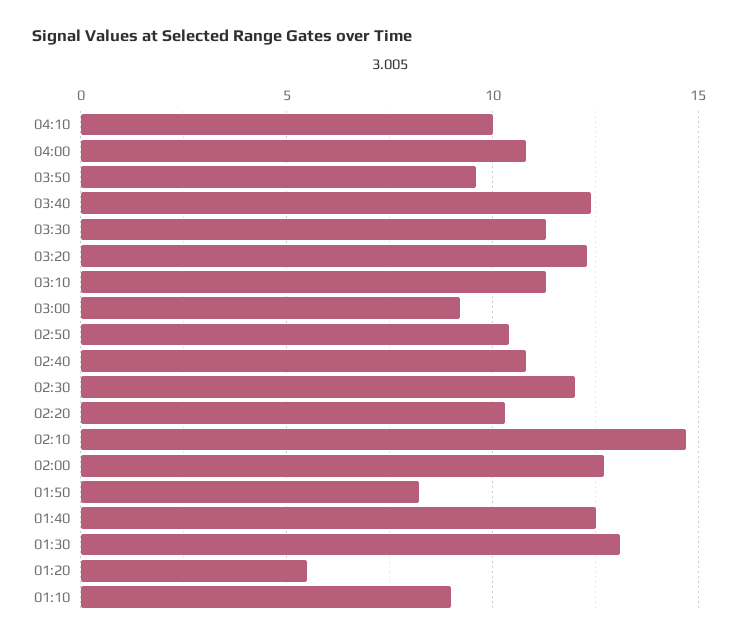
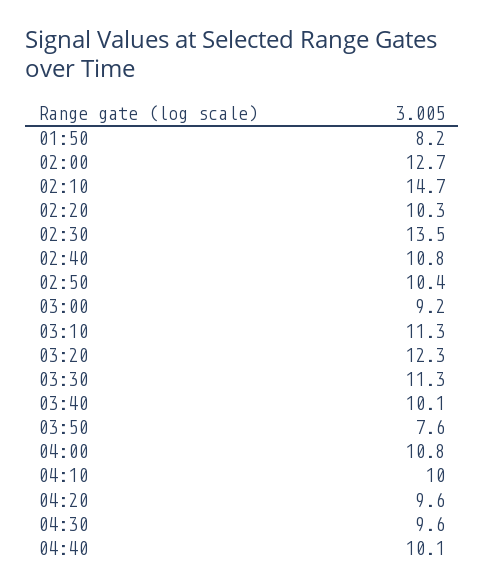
03:50: 9.5 -> 7.6
03:40: 12.5 -> 10.1
02:30: 12 -> 13.5
01:40: 12.5 -> none
01:30: 13 -> none
01:20: 5.5 -> none
01:10: 9 -> none
04:20: none -> 9.6
04:30: none -> 9.6
04:40: none -> 10.1

